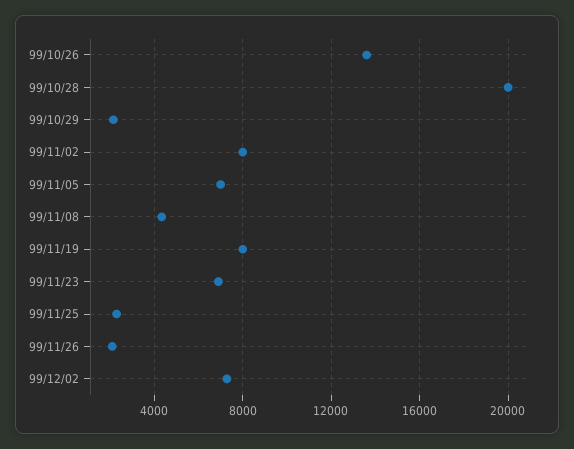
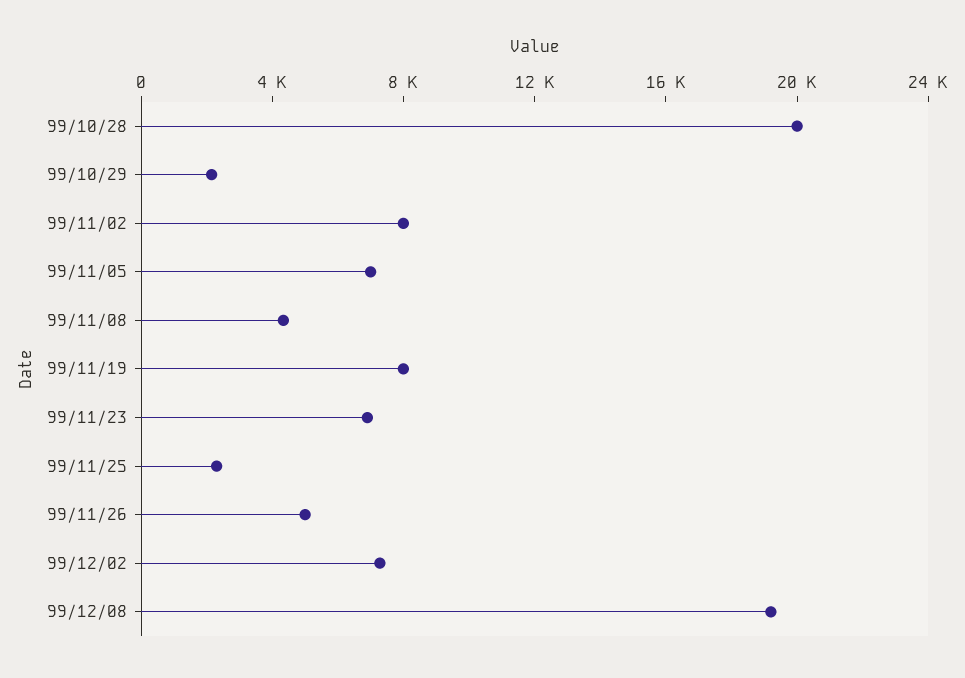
99/10/26: 13500 -> none
99/11/26: 2000 -> 5000
99/12/08: none -> 19000

